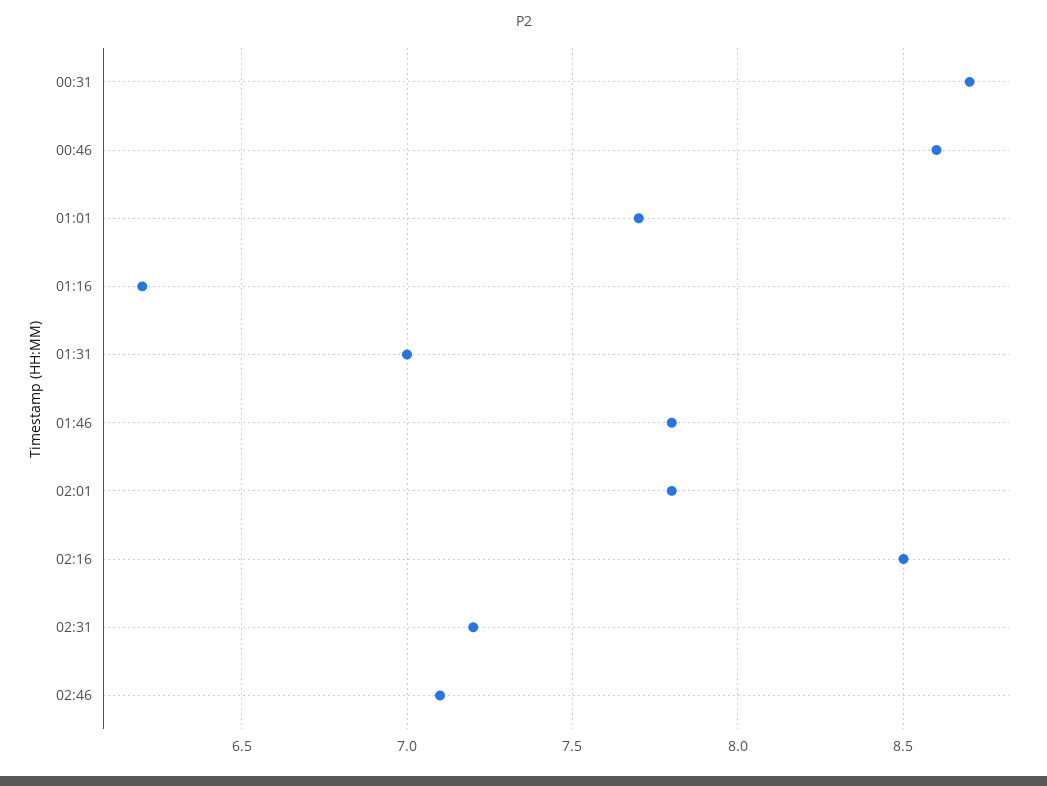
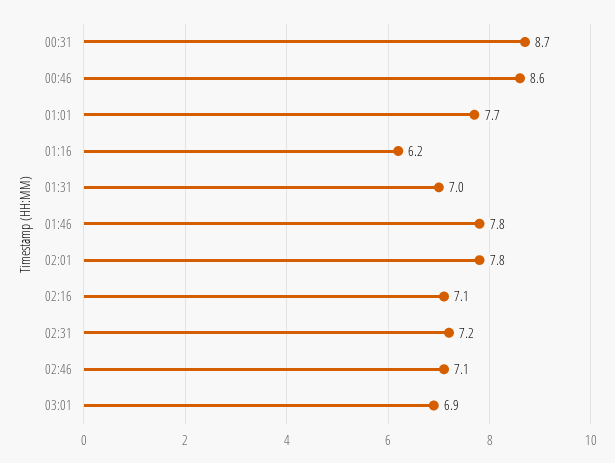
02:16: 8.5 -> 7.1
03:01: none -> 6.9

